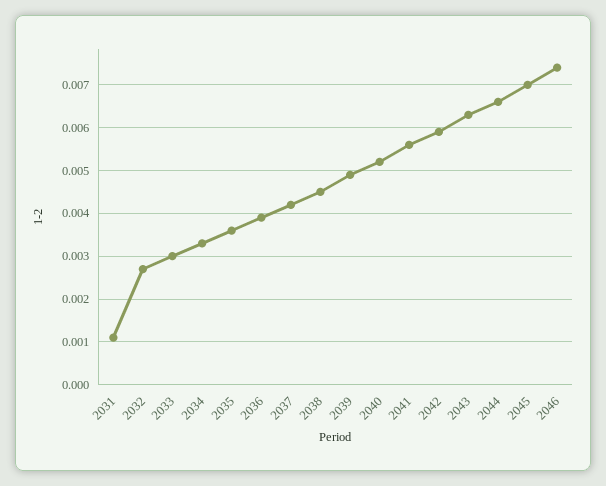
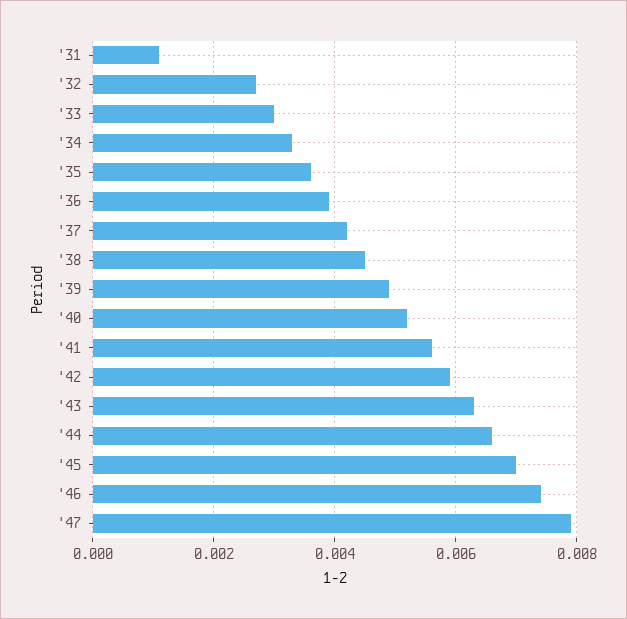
'47: none -> 0.008

